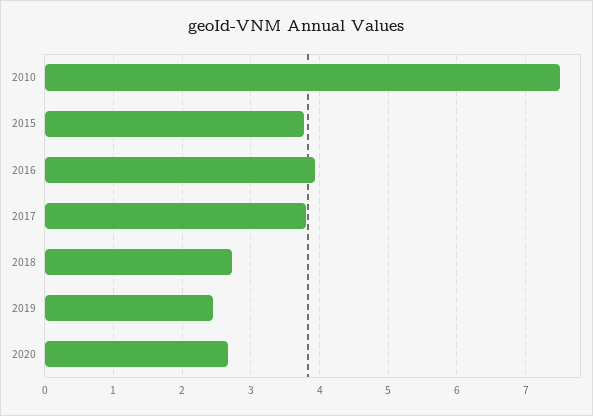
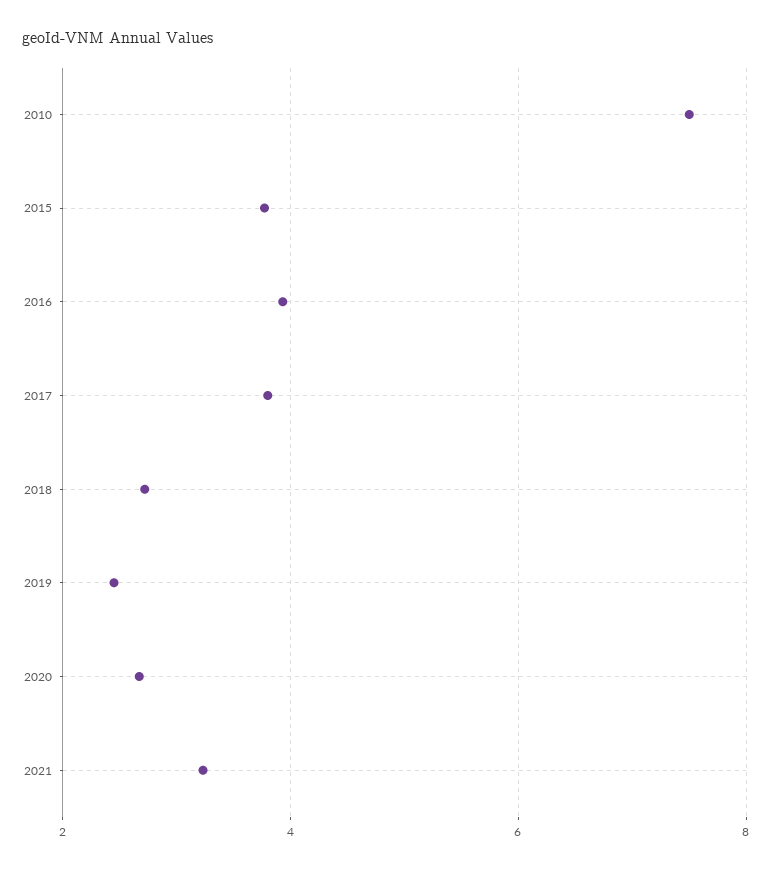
2021: none -> 3.2

